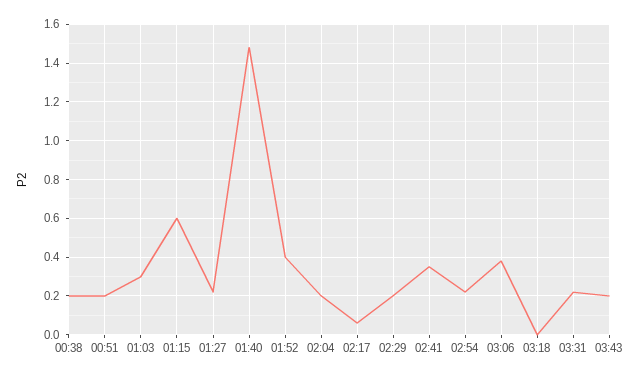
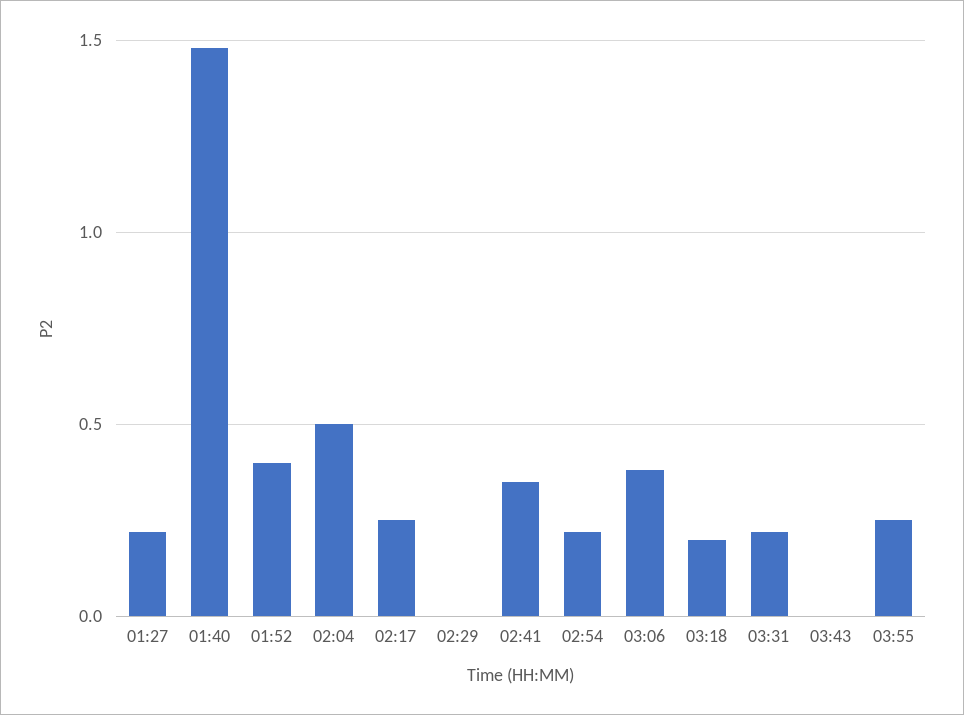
00:38: 0.2 -> none
00:51: 0.2 -> none
01:03: 0.3 -> none
01:15: 0.6 -> none
02:04: 0.2 -> 0.5
02:17: 0.05 -> 0.25
02:29: 0.2 -> 0
03:18: 0 -> 0.2
03:43: 0.2 -> 0
03:55: none -> 0.25

